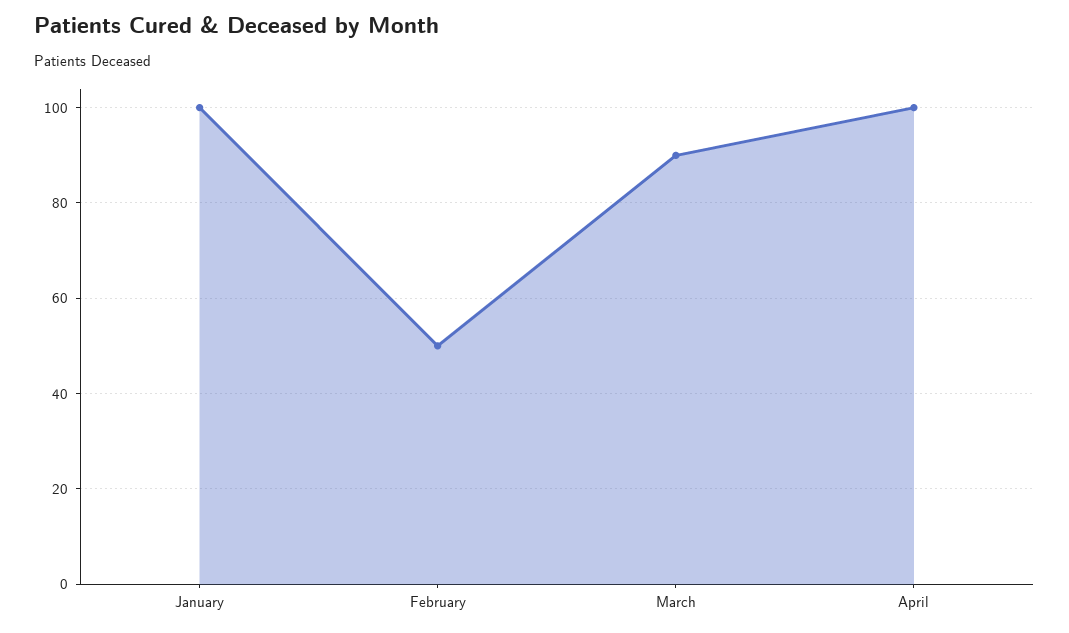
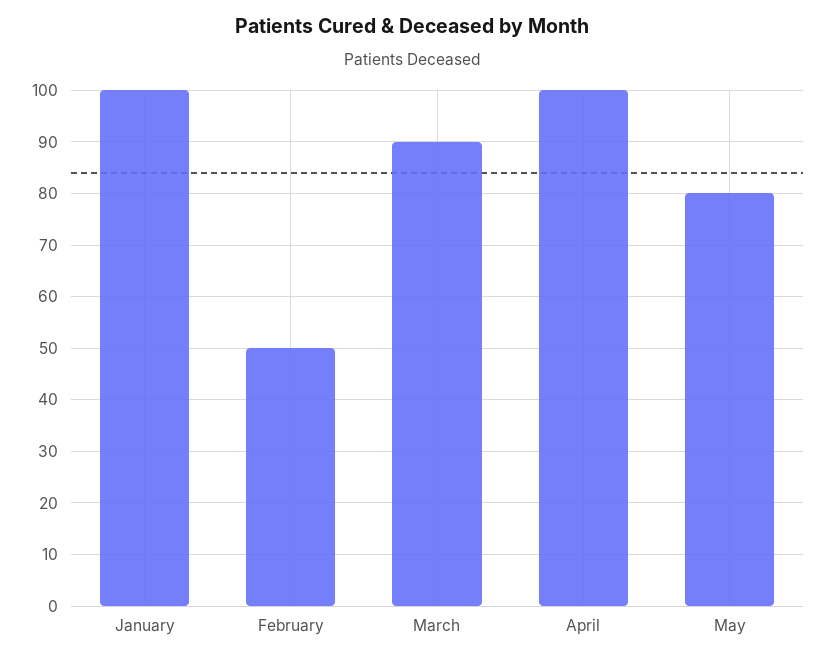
May: none -> 80

